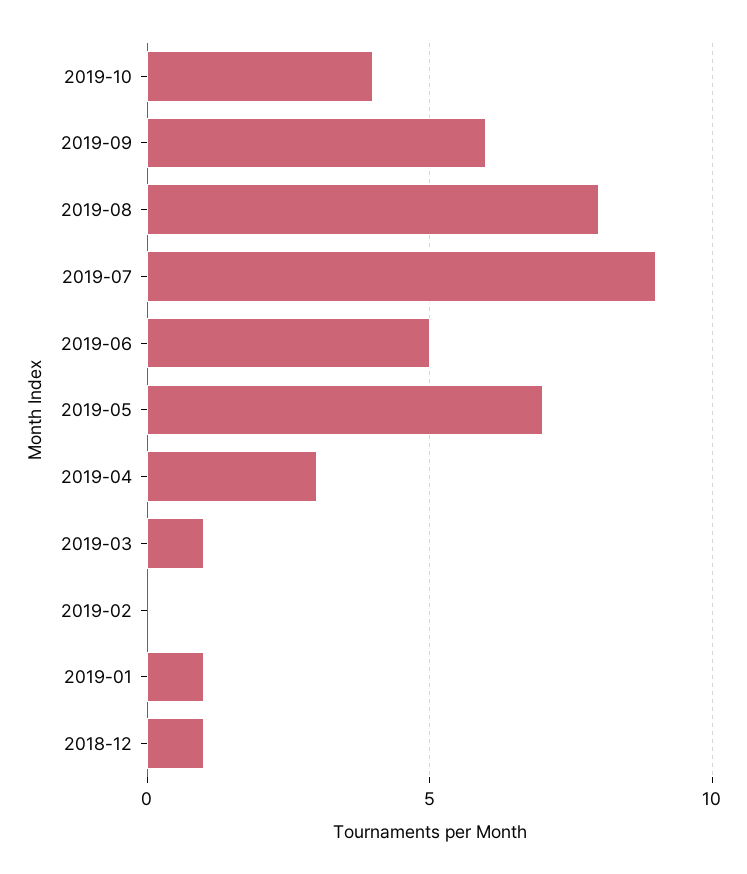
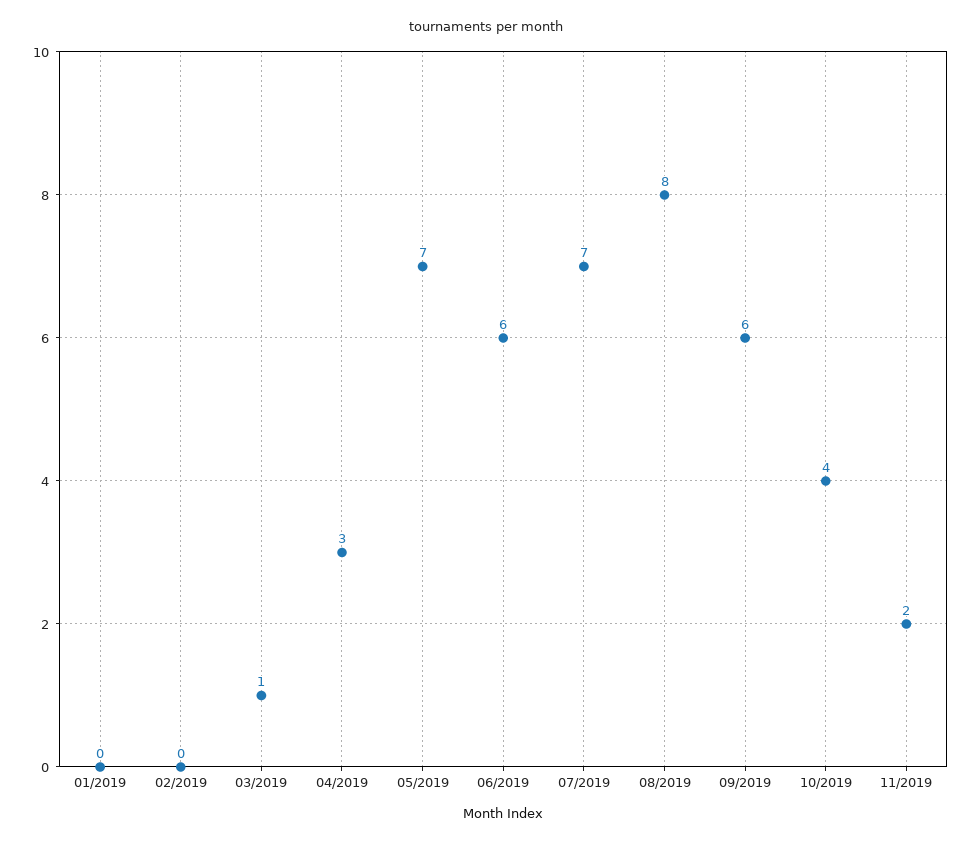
2019-07: 9 -> 7
2019-06: 5 -> 6
2019-01: 1 -> 0
2018-12: 1 -> none
11/2019: none -> 2

